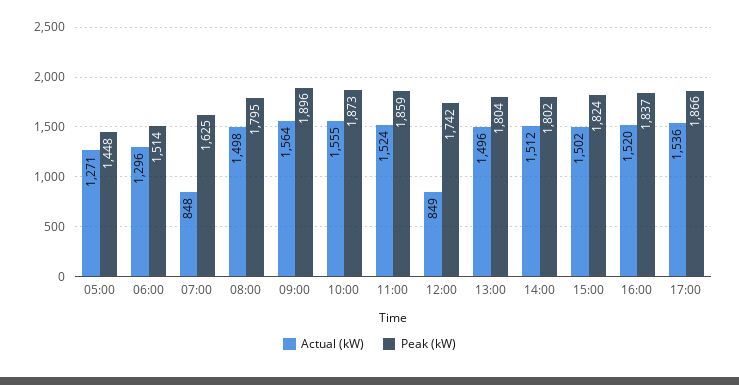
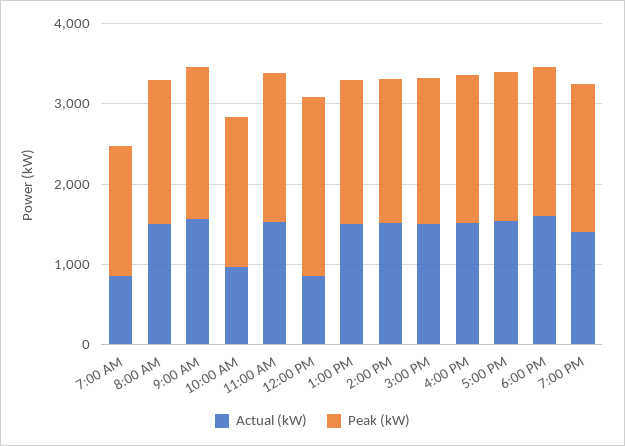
Actual (kW), 05:00: 1271 -> none
Peak (kW), 05:00: 1448 -> none
Actual (kW), 06:00: 1296 -> none
Peak (kW), 06:00: 1514 -> none
Actual (kW), 10:00: 1555 -> 1000
Peak (kW), 12:00: 1742 -> 2200
Actual (kW), 6:00 PM: none -> 1600
Peak (kW), 6:00 PM: none -> 1800
Actual (kW), 7:00 PM: none -> 1400
Peak (kW), 7:00 PM: none -> 1800

